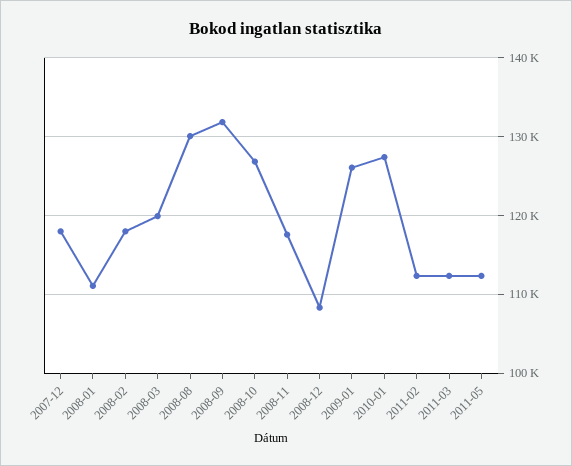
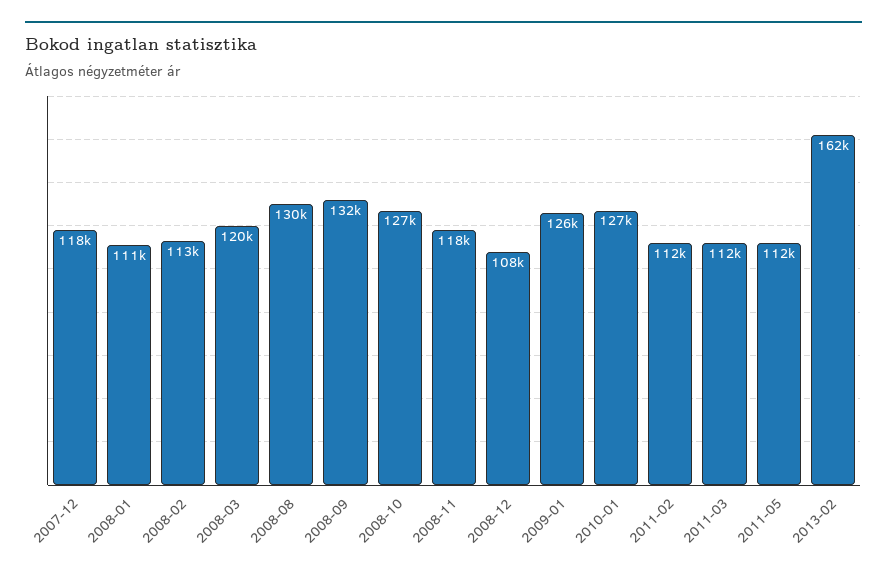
2008-02: 118000 -> 113000
2013-02: none -> 162000

